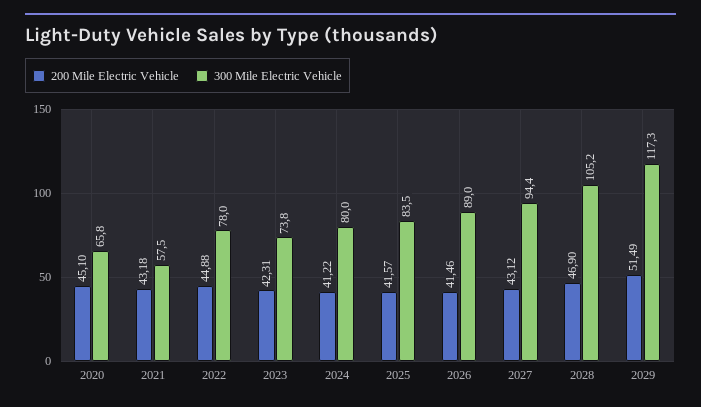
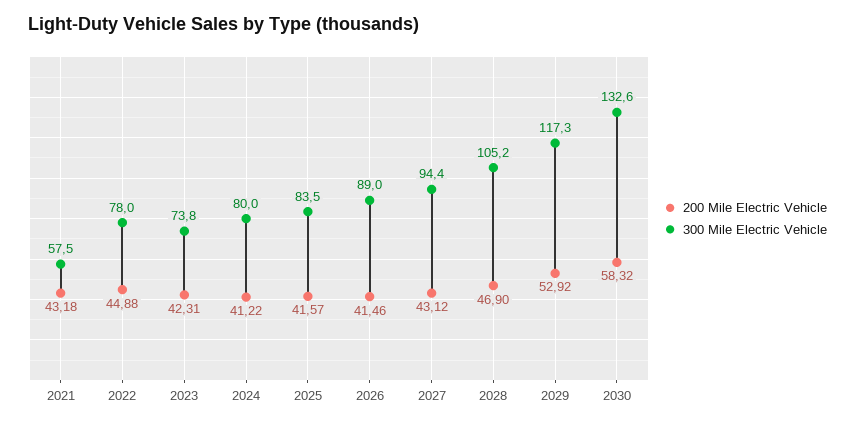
200 Mile Electric Vehicle, 2020: 45.1 -> none
300 Mile Electric Vehicle, 2020: 65.8 -> none
200 Mile Electric Vehicle, 2029: 51.49 -> 52.92
200 Mile Electric Vehicle, 2030: none -> 58.32
300 Mile Electric Vehicle, 2030: none -> 132.6

